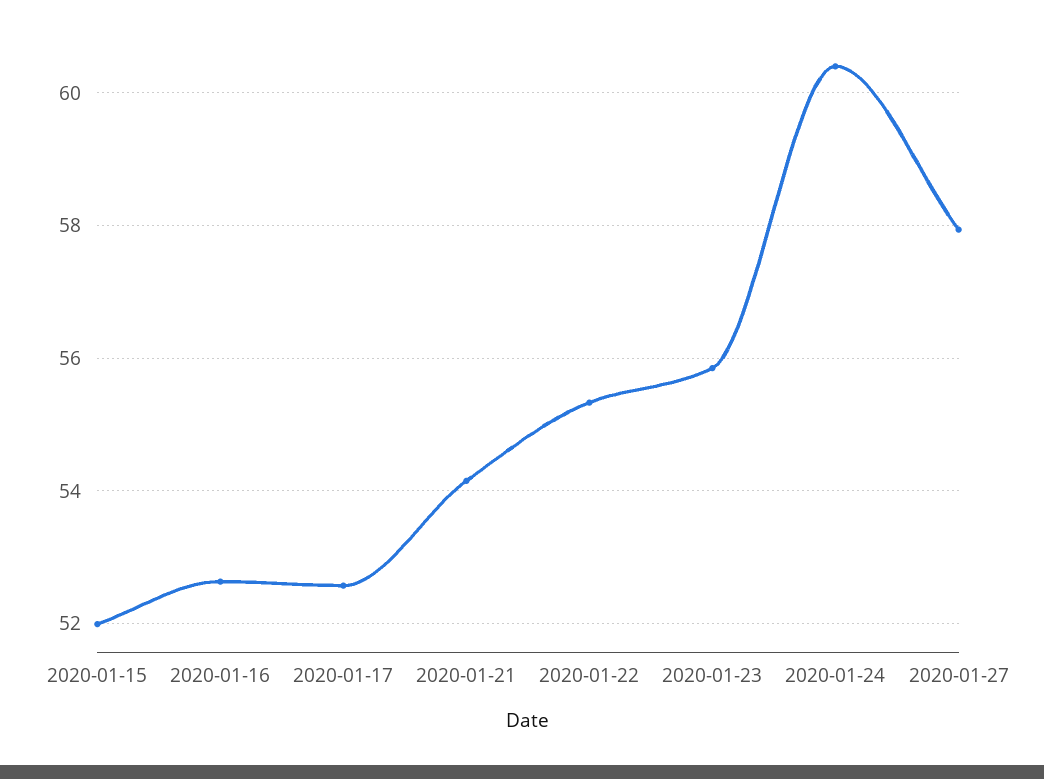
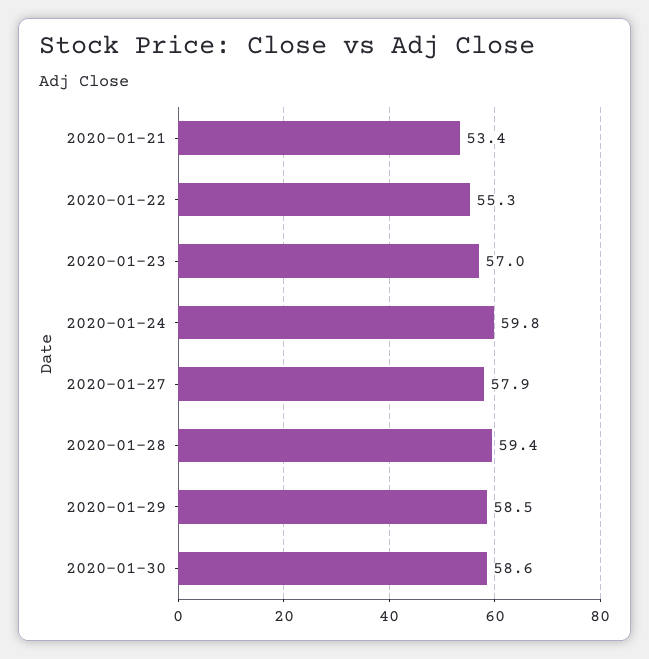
2020-01-15: 52 -> none
2020-01-16: 52.6 -> none
2020-01-17: 52.6 -> none
2020-01-21: 54.2 -> 53.4
2020-01-23: 55.8 -> 57
2020-01-24: 60.4 -> 59.8
2020-01-28: none -> 59.4
2020-01-29: none -> 58.5
2020-01-30: none -> 58.6

